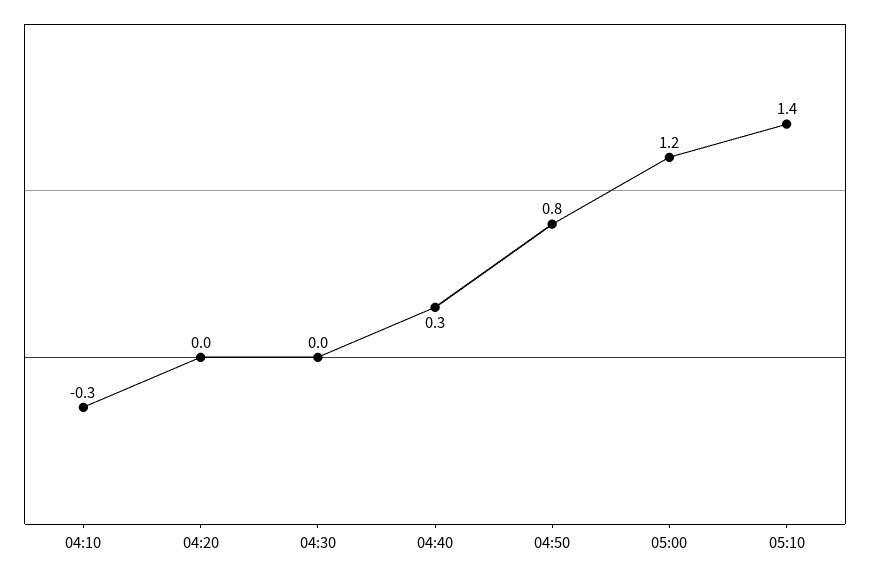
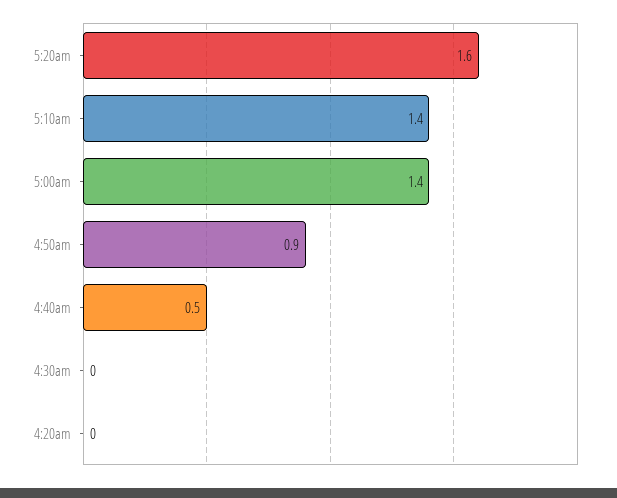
04:10: -0.3 -> none
04:40: 0.3 -> 0.5
04:50: 0.8 -> 0.9
05:00: 1.2 -> 1.4
5:20am: none -> 1.6

